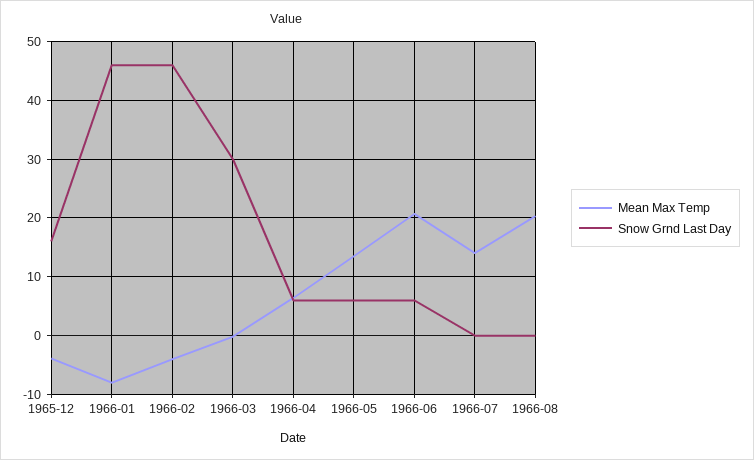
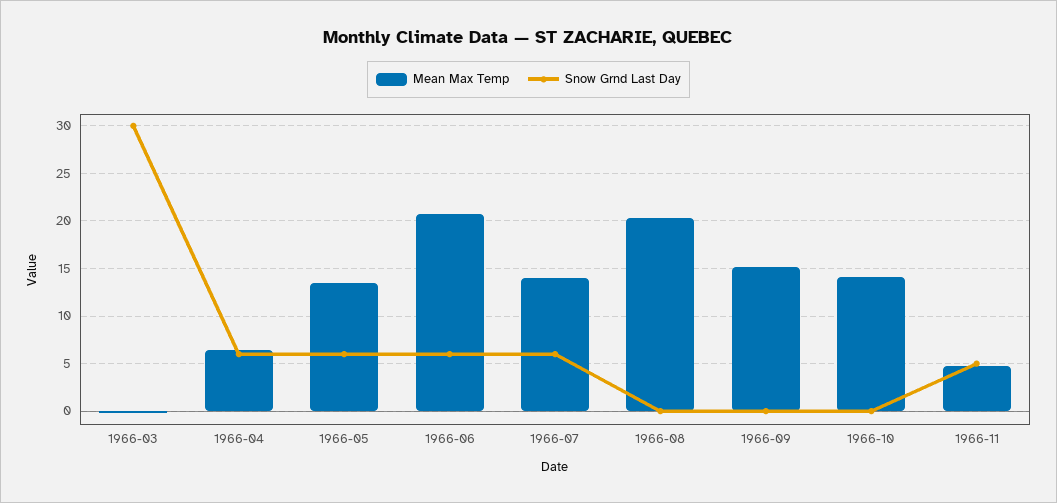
Mean Max Temp, 1965-12: -4 -> none
Snow Grnd Last Day, 1965-12: 16 -> none
Mean Max Temp, 1966-01: -8 -> none
Snow Grnd Last Day, 1966-01: 46 -> none
Mean Max Temp, 1966-02: -4 -> none
Snow Grnd Last Day, 1966-02: 46 -> none
Snow Grnd Last Day, 1966-07: 0 -> 6
Mean Max Temp, 1966-09: none -> 15
Snow Grnd Last Day, 1966-09: none -> 0
Mean Max Temp, 1966-10: none -> 14
Snow Grnd Last Day, 1966-10: none -> 0
Mean Max Temp, 1966-11: none -> 5
Snow Grnd Last Day, 1966-11: none -> 5

